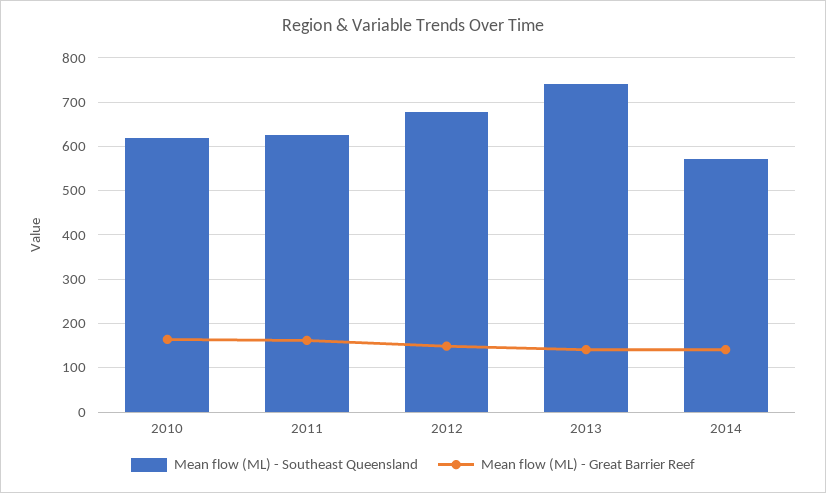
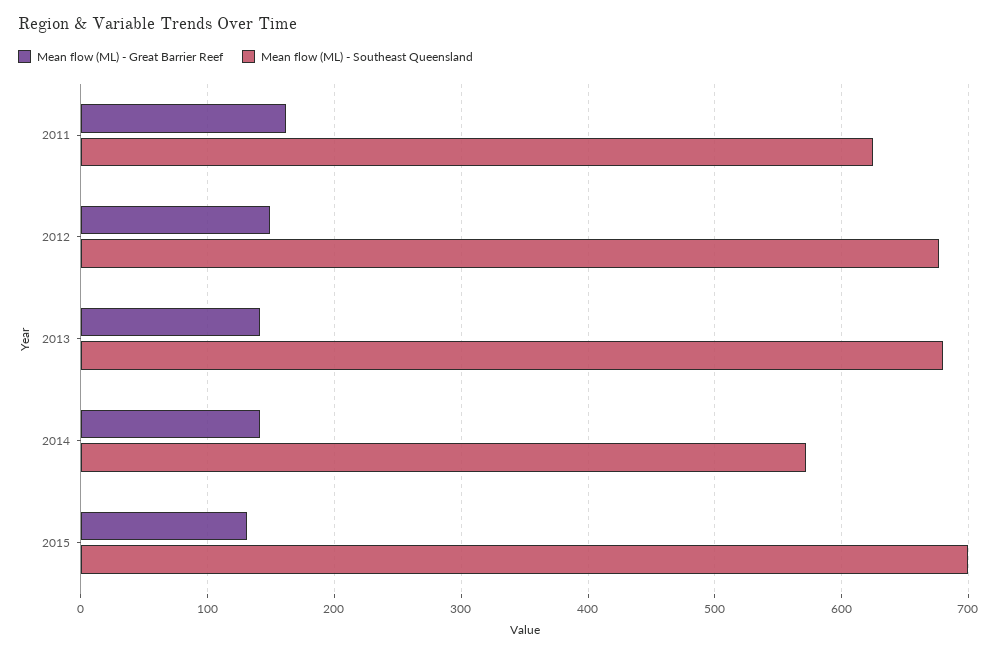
Mean flow (ML) - Southeast Queensland, 2010: 620 -> none
Mean flow (ML) - Great Barrier Reef, 2010: 160 -> none
Mean flow (ML) - Southeast Queensland, 2013: 740 -> 680
Mean flow (ML) - Great Barrier Reef, 2015: none -> 130
Mean flow (ML) - Southeast Queensland, 2015: none -> 700

